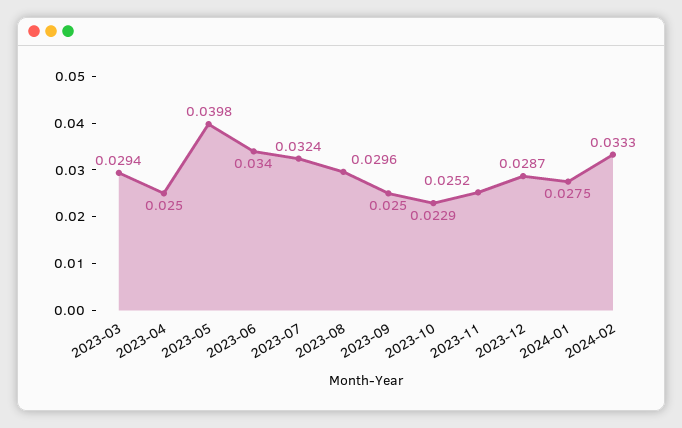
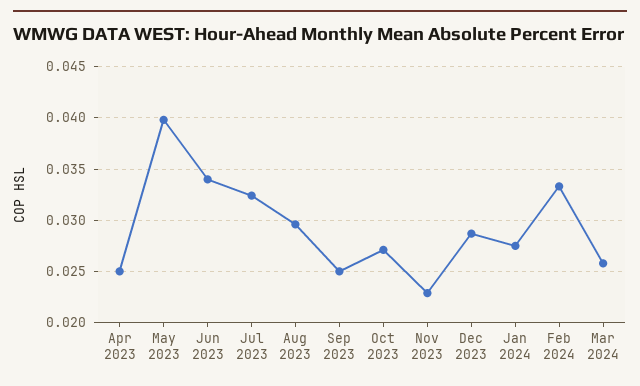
2023-03: 0.0294 -> none
2023-10: 0.0229 -> 0.027
2023-11: 0.0252 -> 0.023
Mar 2024: none -> 0.026

